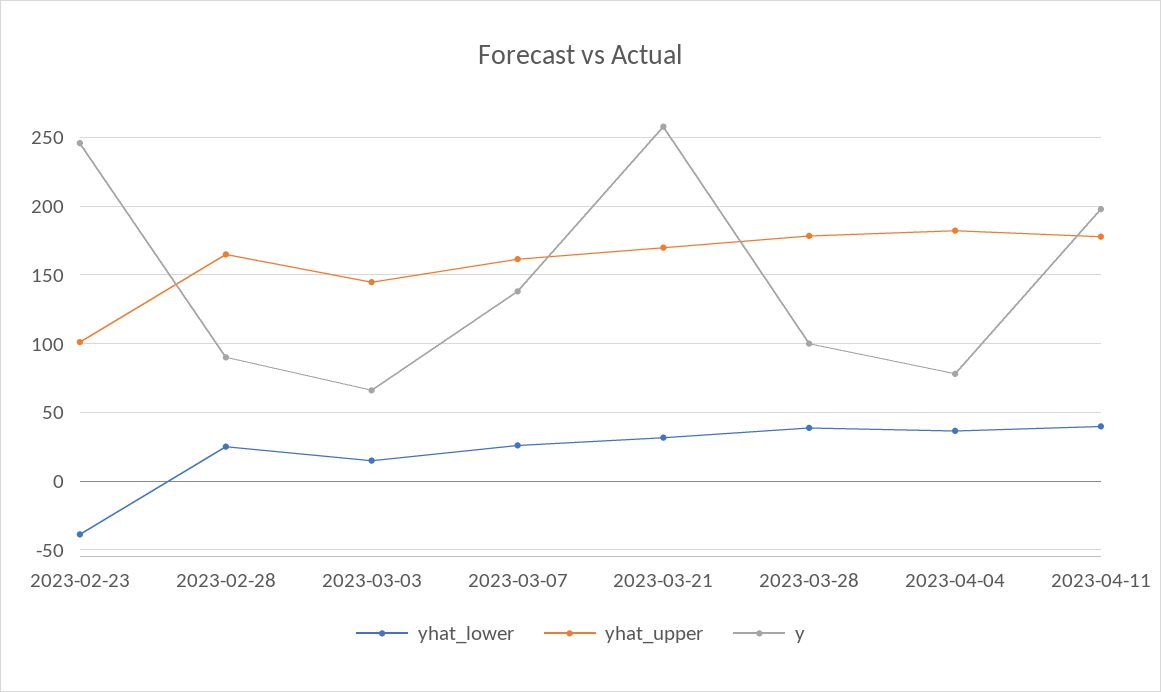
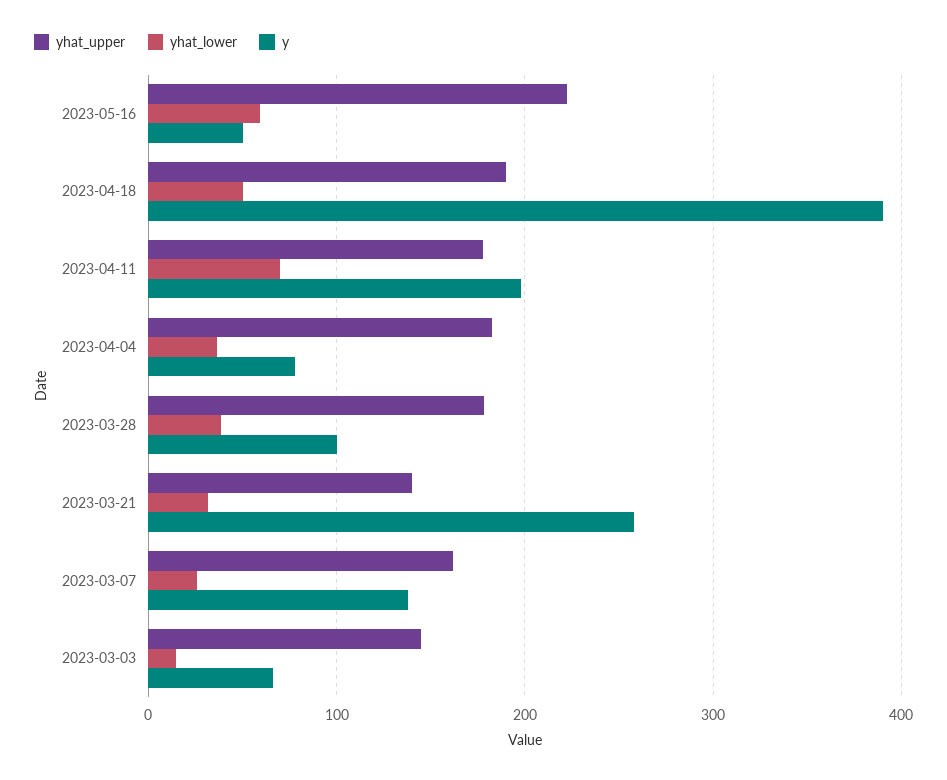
yhat_lower, 2023-02-23: -40 -> none
yhat_upper, 2023-02-23: 100 -> none
y, 2023-02-23: 245 -> none
yhat_lower, 2023-02-28: 25 -> none
yhat_upper, 2023-02-28: 165 -> none
y, 2023-02-28: 90 -> none
yhat_upper, 2023-03-21: 170 -> 140
yhat_lower, 2023-04-11: 40 -> 70
yhat_upper, 2023-05-16: none -> 220
yhat_lower, 2023-05-16: none -> 60
y, 2023-05-16: none -> 50
yhat_upper, 2023-04-18: none -> 190
yhat_lower, 2023-04-18: none -> 50
y, 2023-04-18: none -> 390

